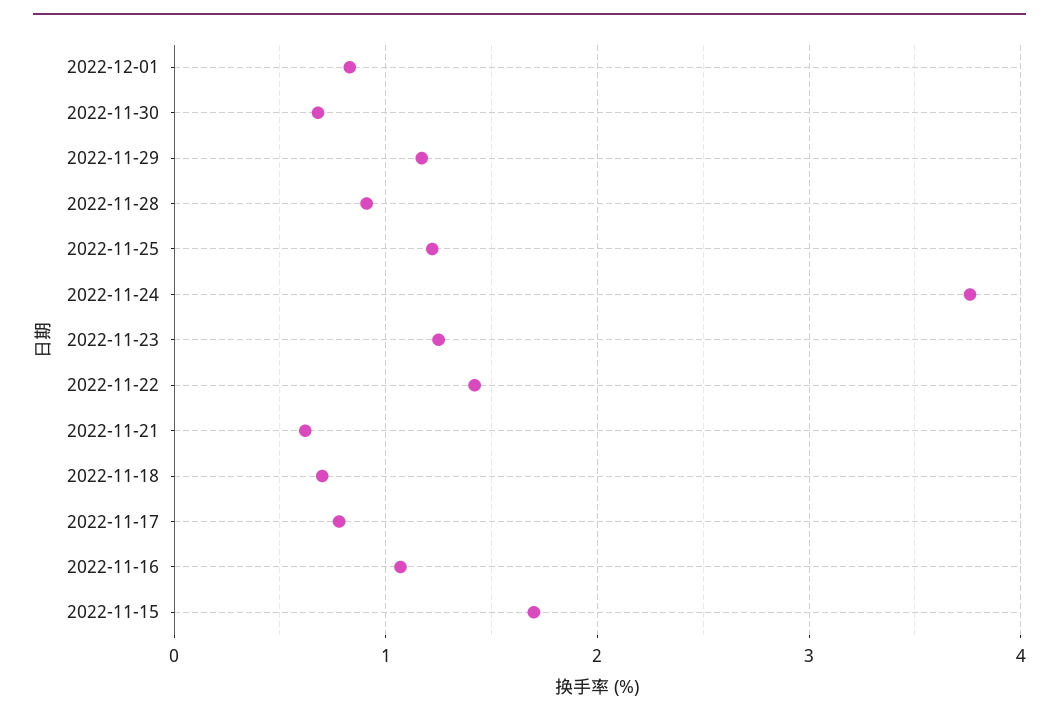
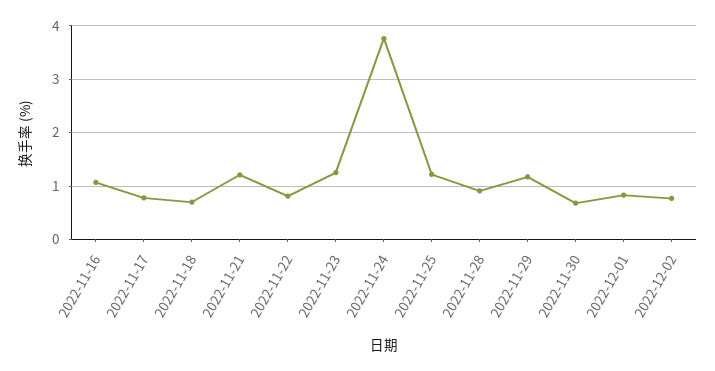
2022-11-22: 1.4 -> 0.8
2022-11-21: 0.6 -> 1.2
2022-11-15: 1.7 -> none
2022-12-02: none -> 0.8

